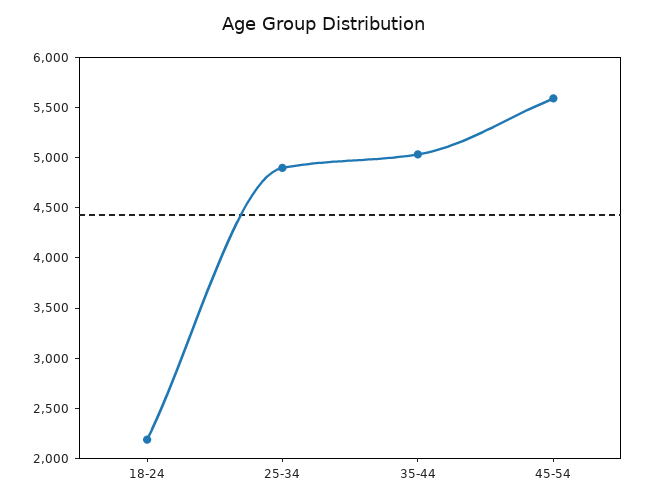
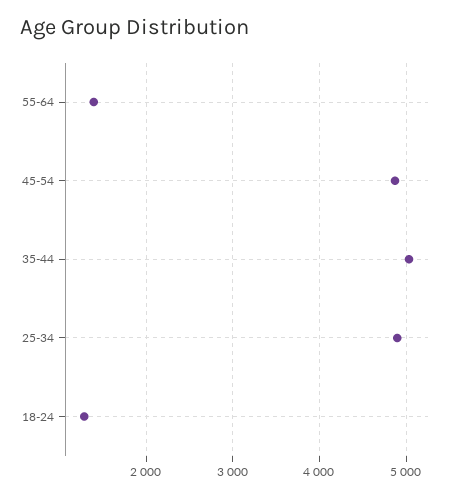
18-24: 2200 -> 1300
45-54: 5600 -> 4900
55-64: none -> 1400

